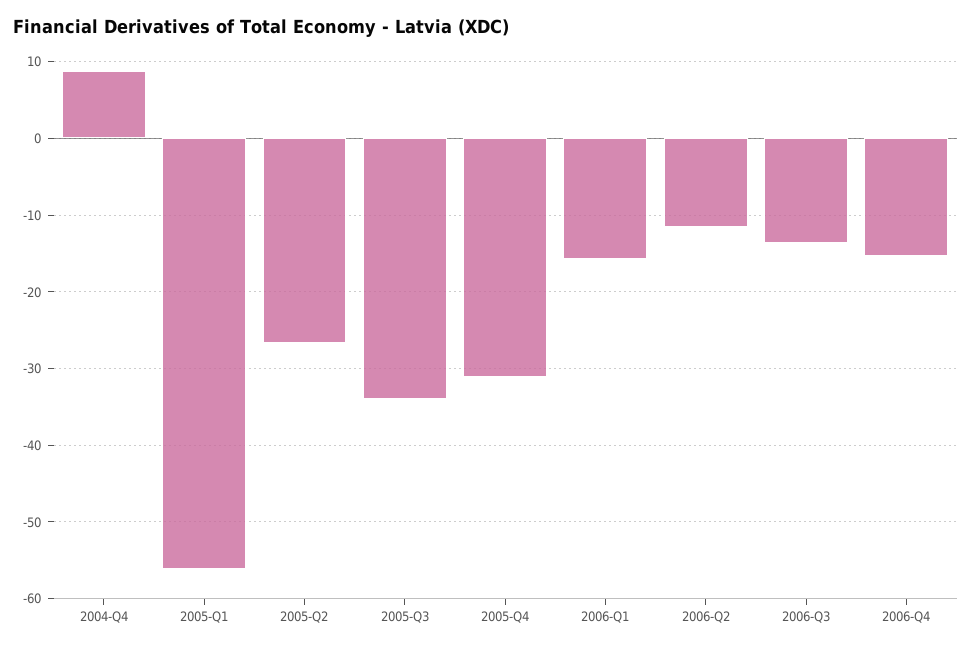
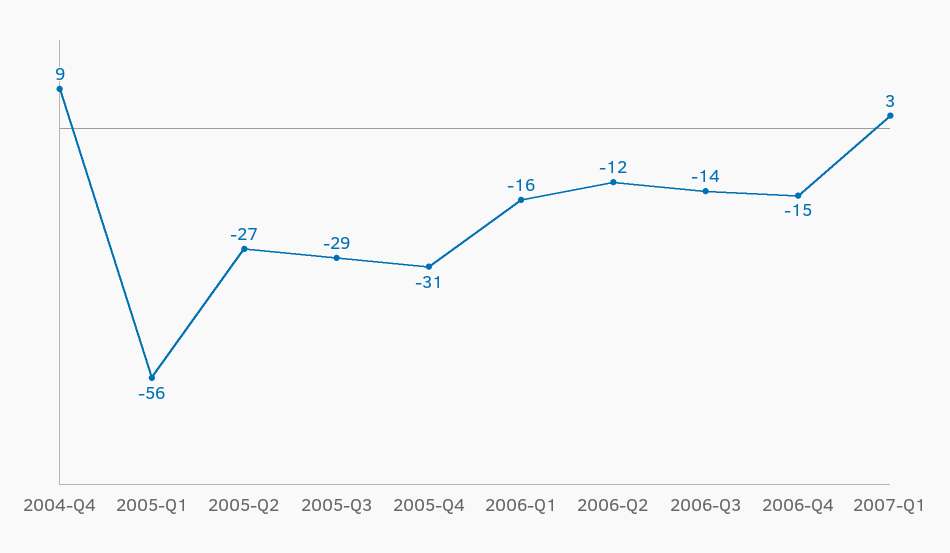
2005-Q3: -34 -> -29
2007-Q1: none -> 3

